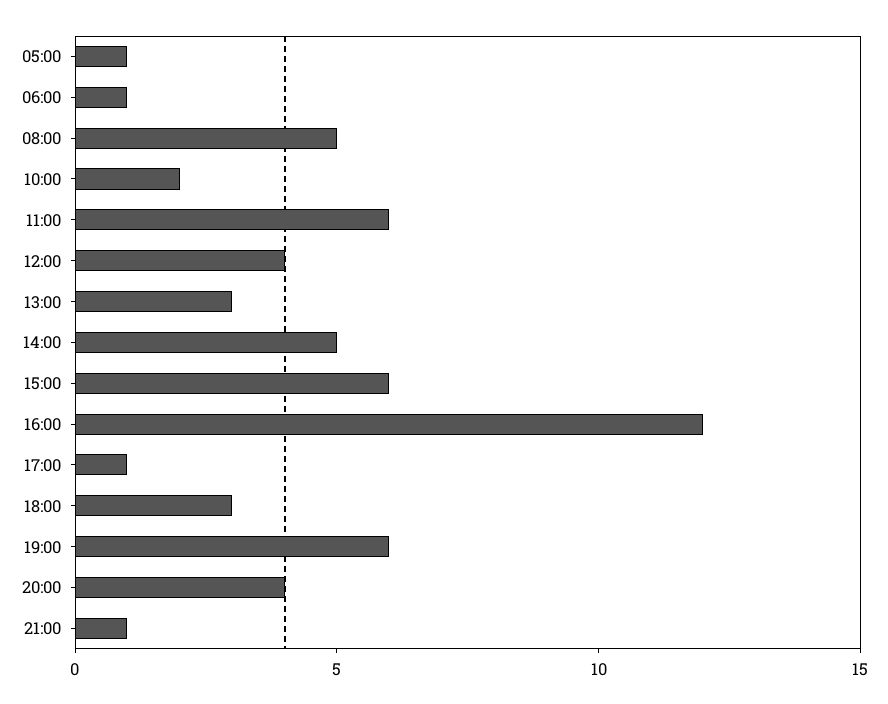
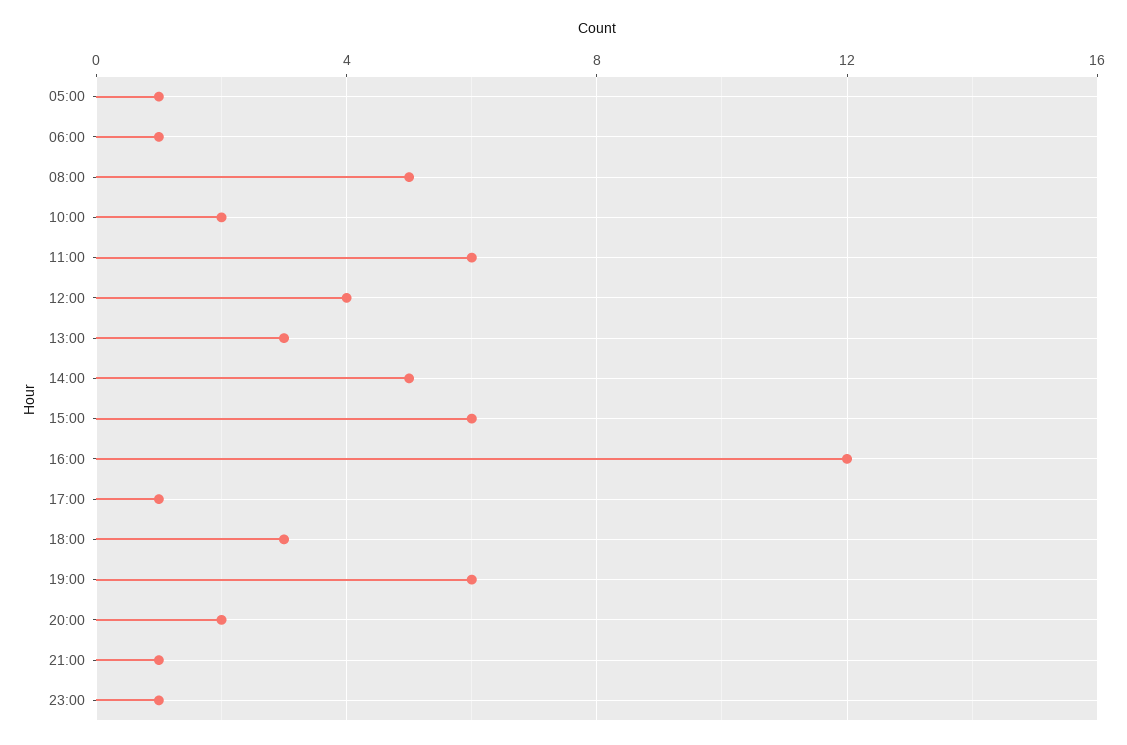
20:00: 4 -> 2
23:00: none -> 1

